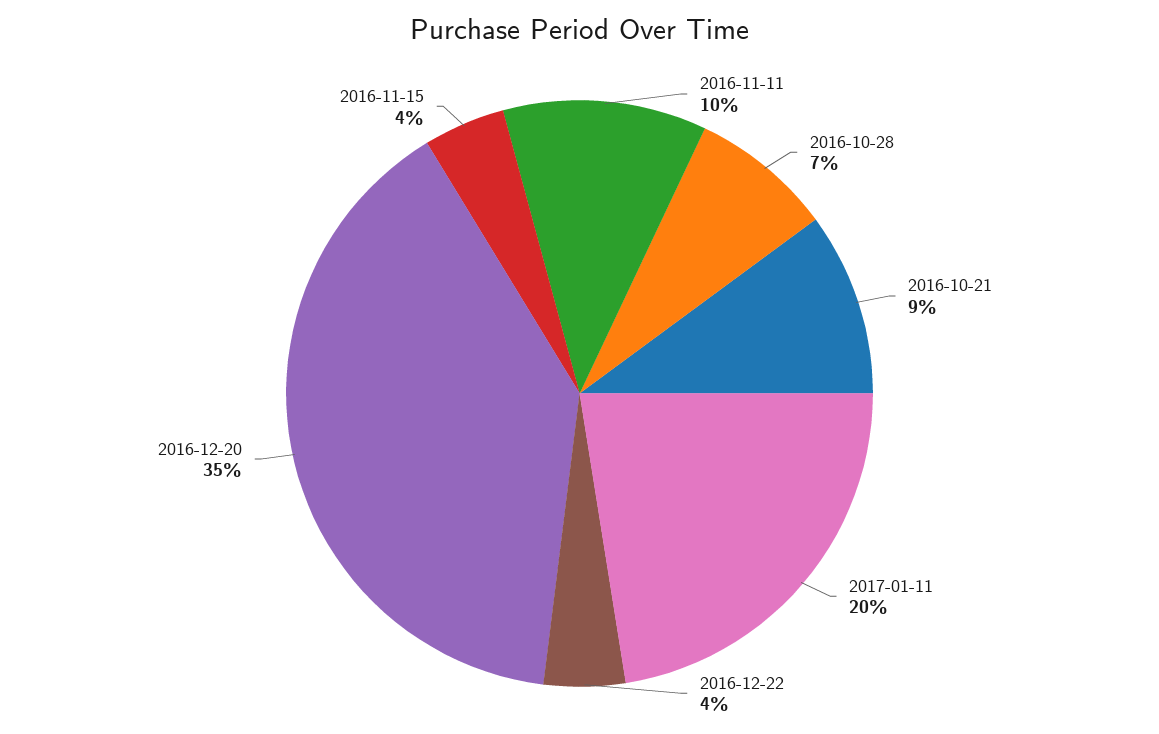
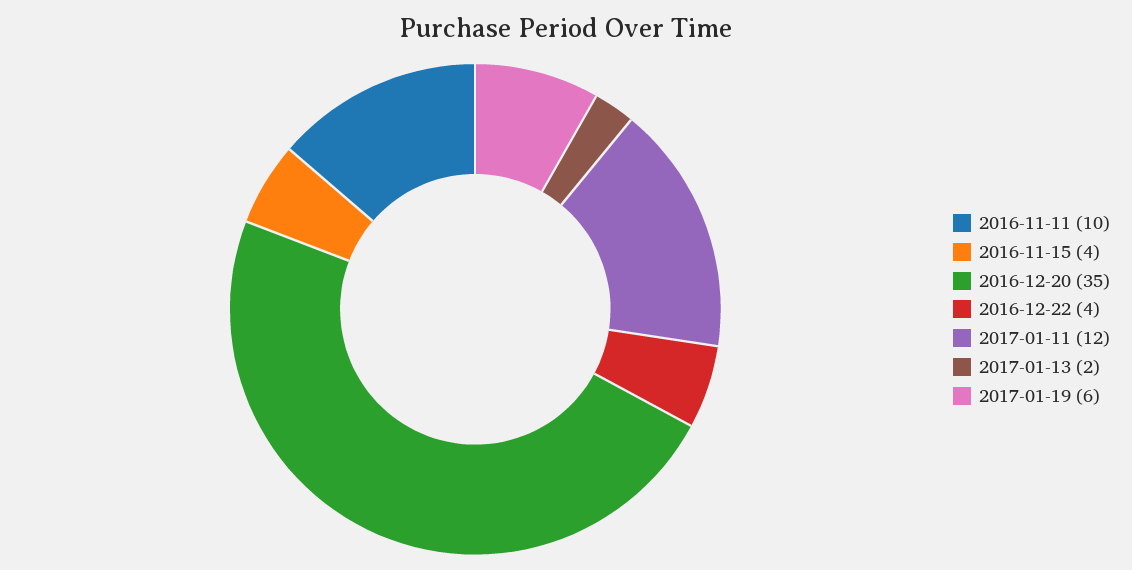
2016-10-28: 7 -> none
2016-10-21: 9 -> none
2017-01-11: 20 -> 12
2017-01-13: none -> 2
2017-01-19: none -> 6

